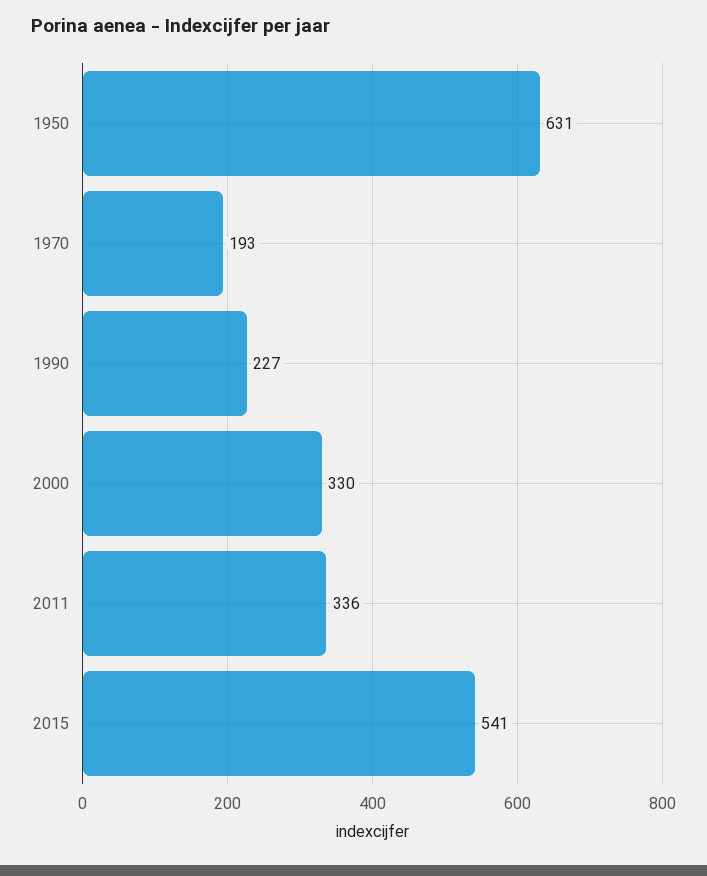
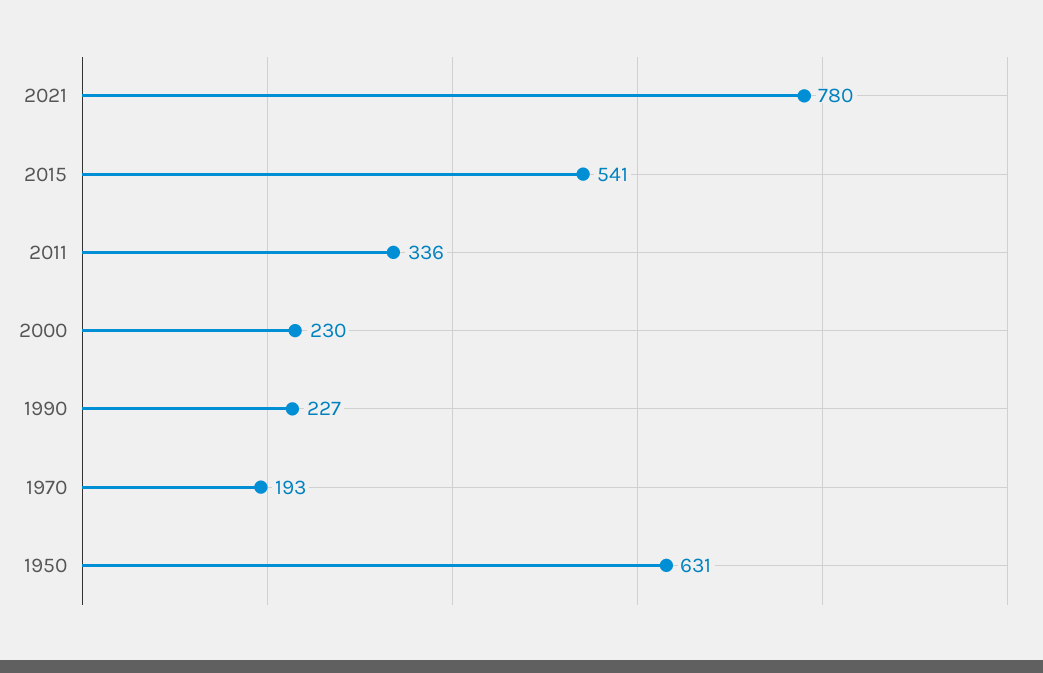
2000: 330 -> 230
2021: none -> 780

